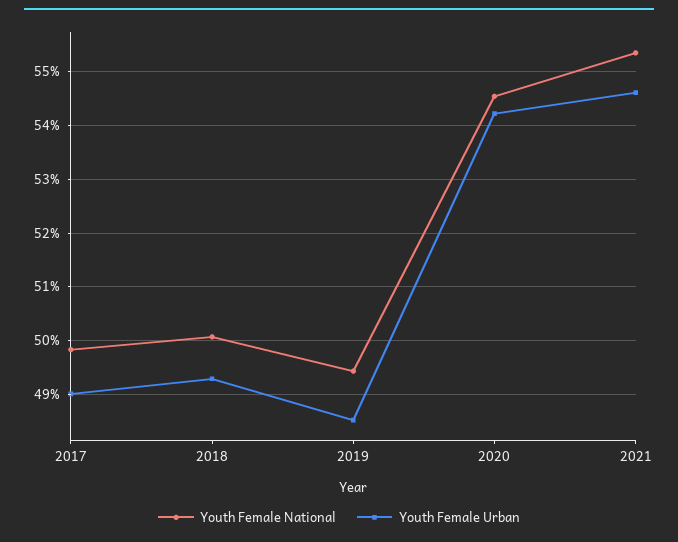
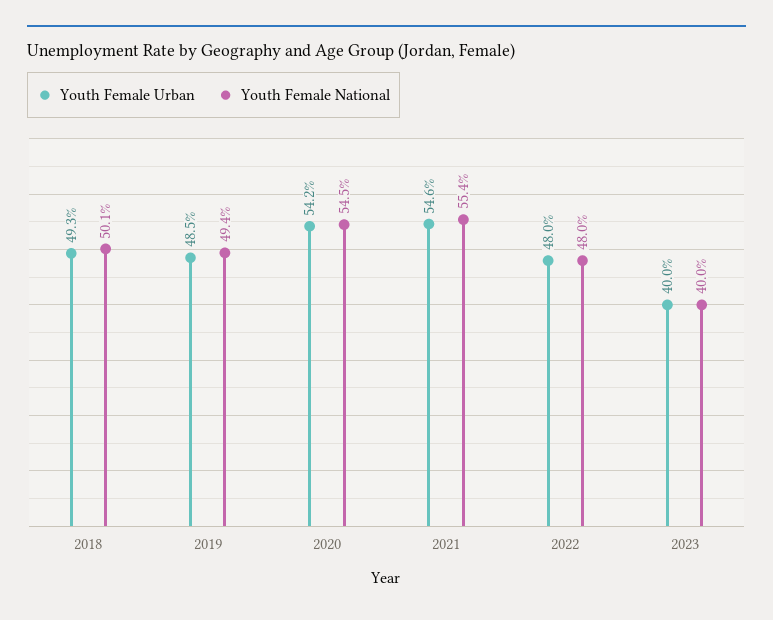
Youth Female National, 2017: 49.8 -> none
Youth Female Urban, 2017: 49 -> none
Youth Female Urban, 2022: none -> 48
Youth Female National, 2022: none -> 48
Youth Female Urban, 2023: none -> 40
Youth Female National, 2023: none -> 40

